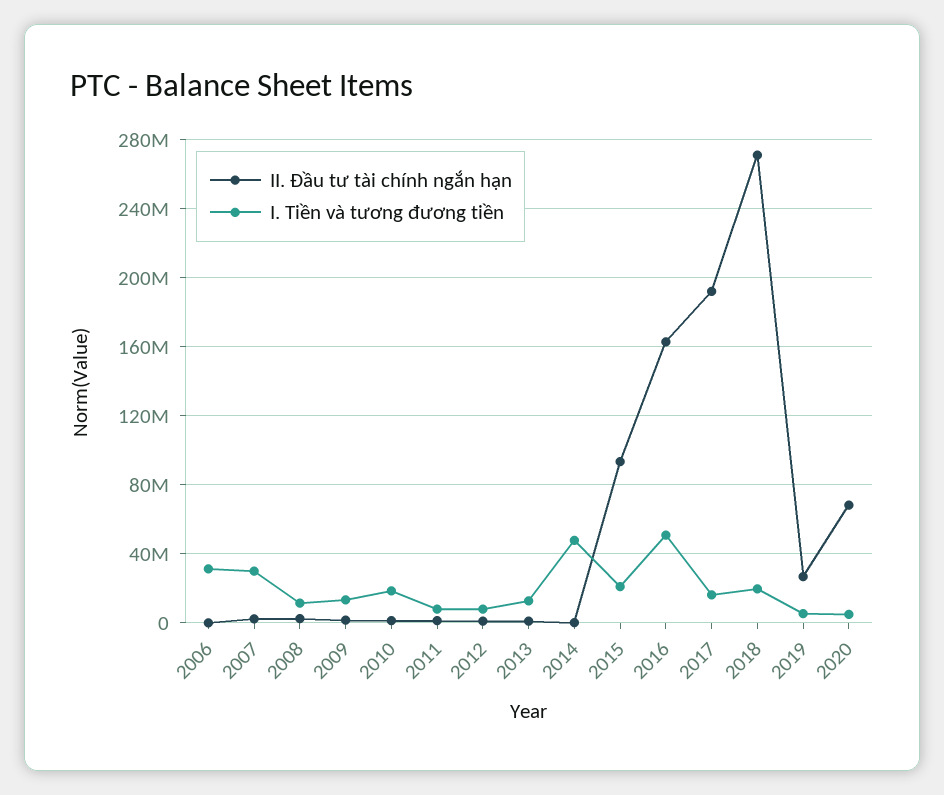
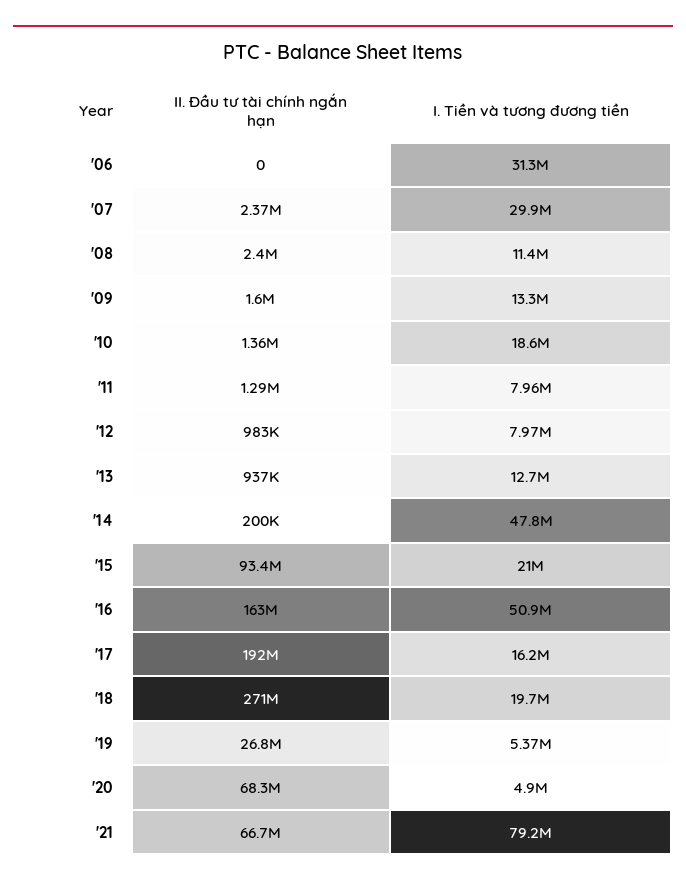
II. Đầu tư tài chính ngắn hạn, '21: none -> 66700000
I. Tiền và tương đương tiền, '21: none -> 79200000

